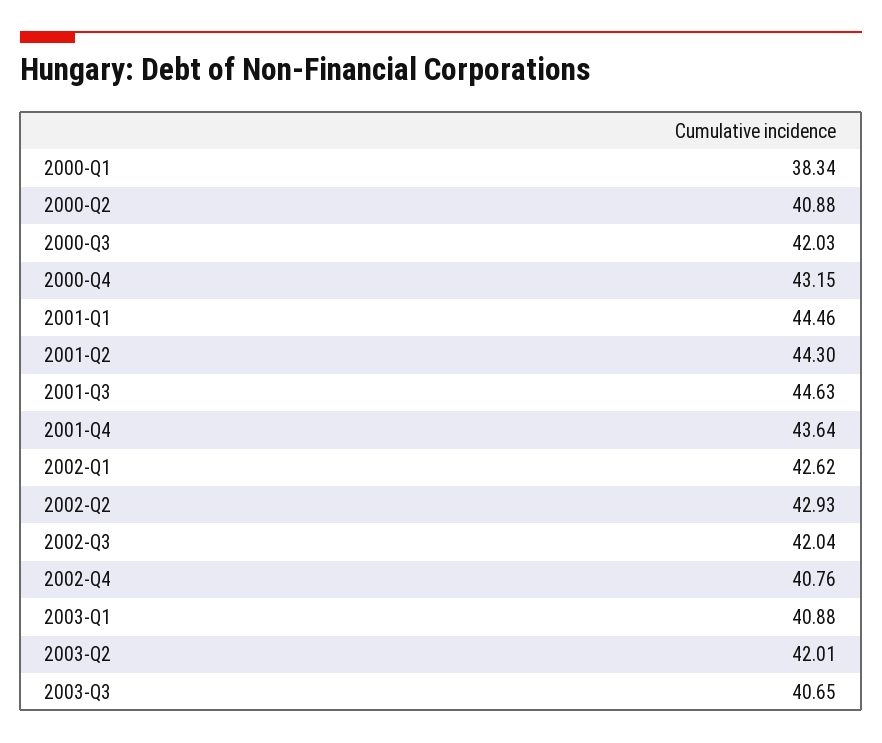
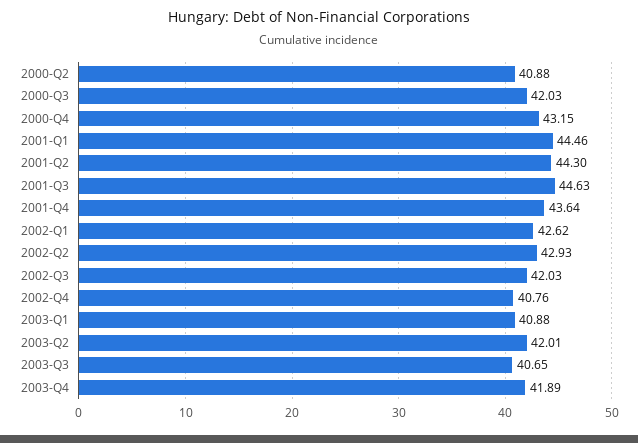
2000-Q1: 38.34 -> none
2002-Q3: 42.04 -> 42.03
2003-Q4: none -> 41.89

